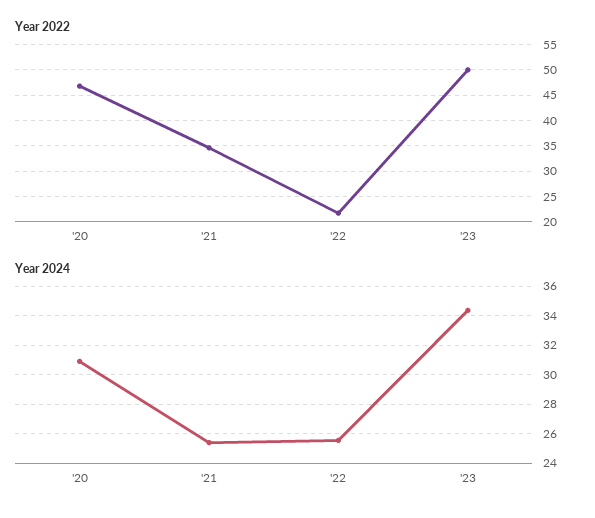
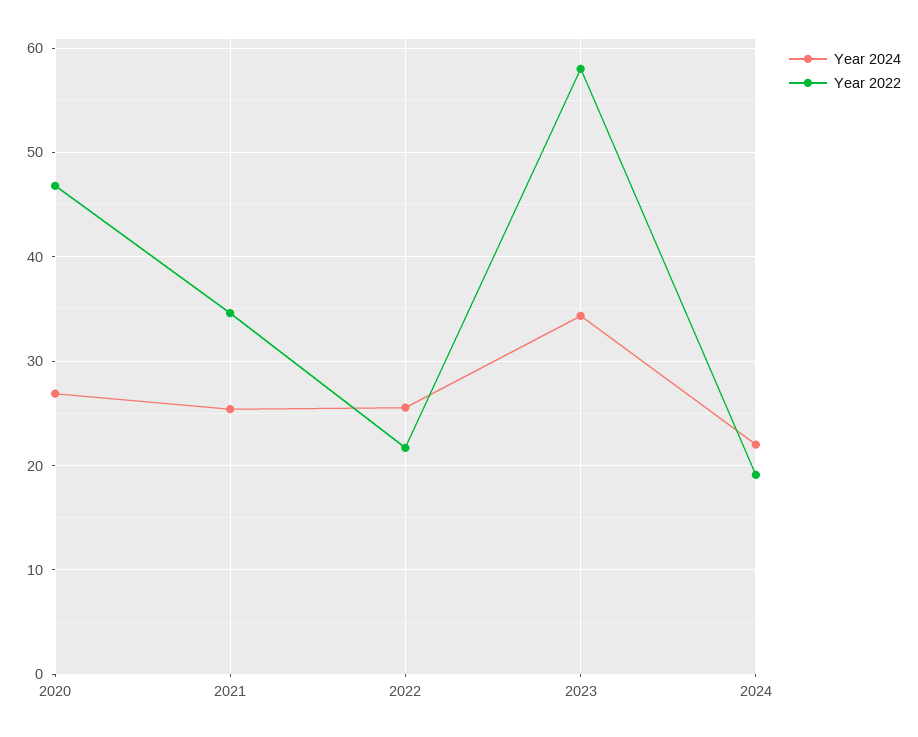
Year 2022, '23: 50 -> 58
Year 2024, '20: 31 -> 27
Year 2024, 2024: none -> 22
Year 2022, 2024: none -> 19

